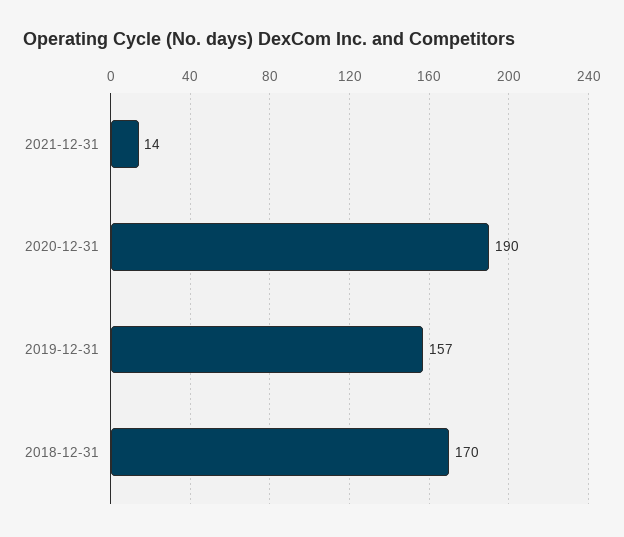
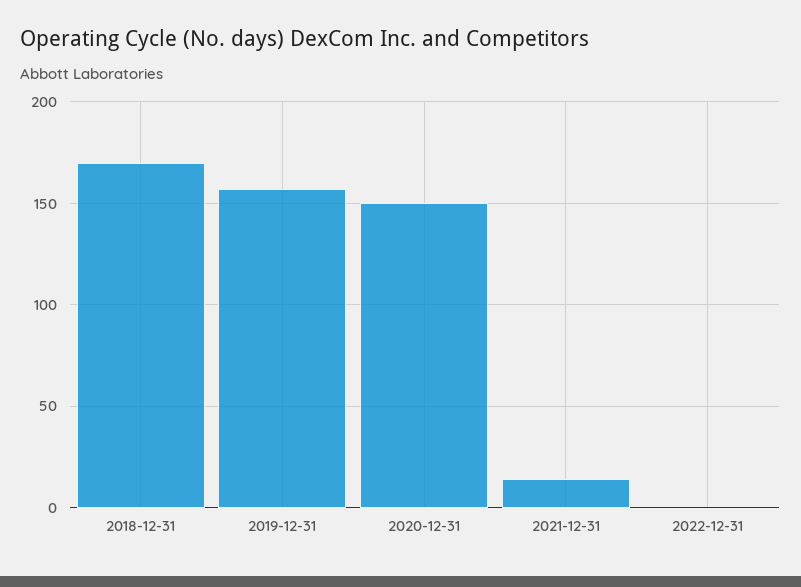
2020-12-31: 190 -> 150
2022-12-31: none -> 0

